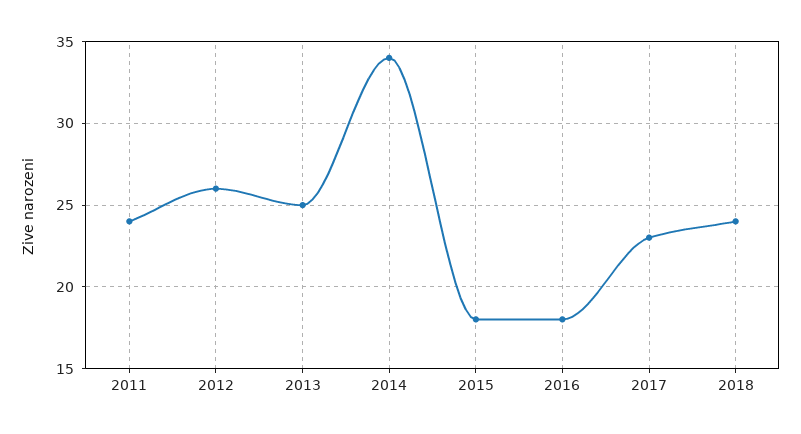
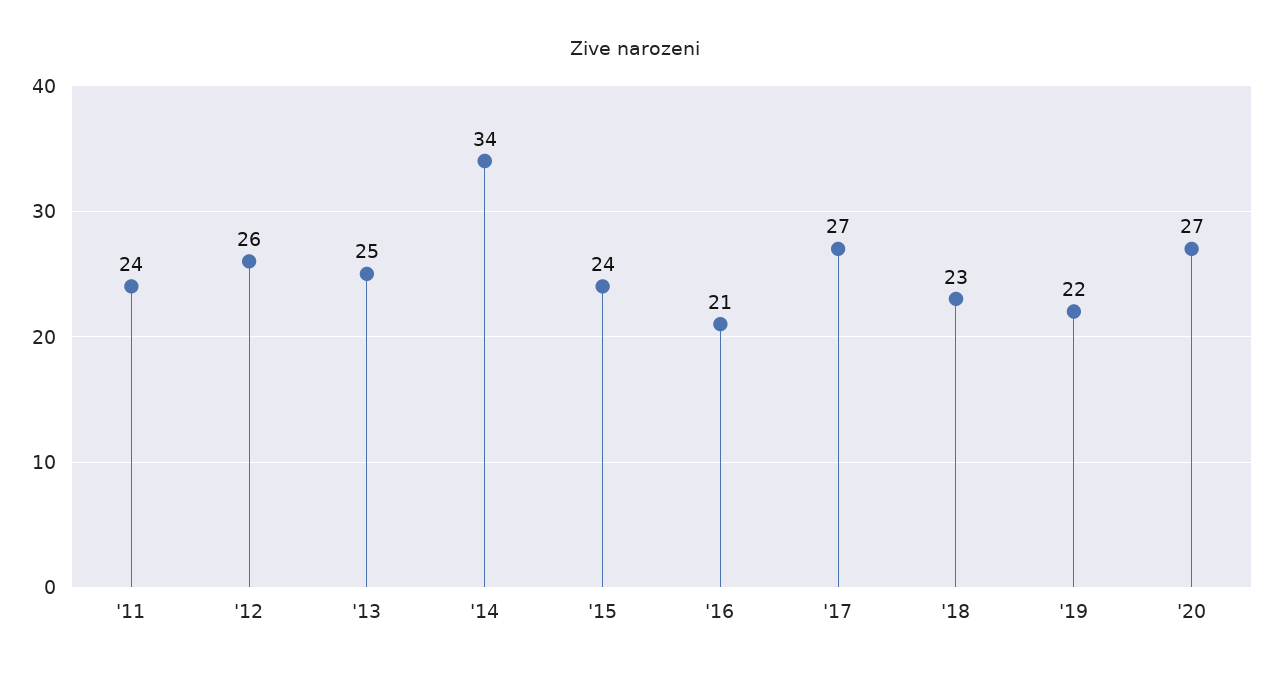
2015: 18 -> 24
2016: 18 -> 21
2017: 23 -> 27
2018: 24 -> 23
'19: none -> 22
'20: none -> 27

